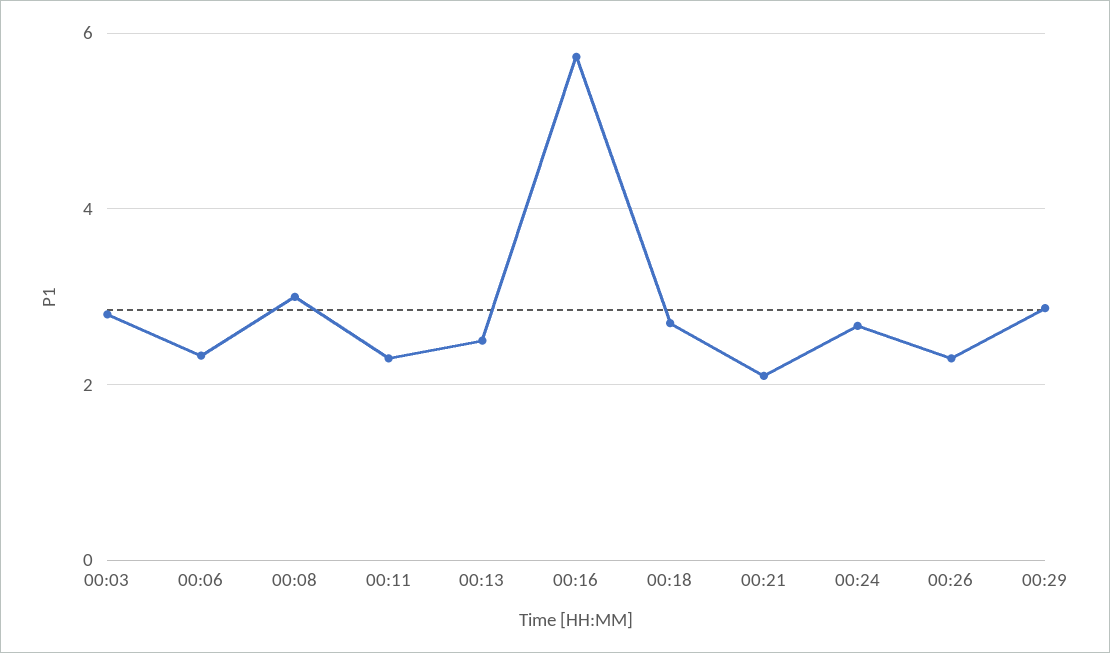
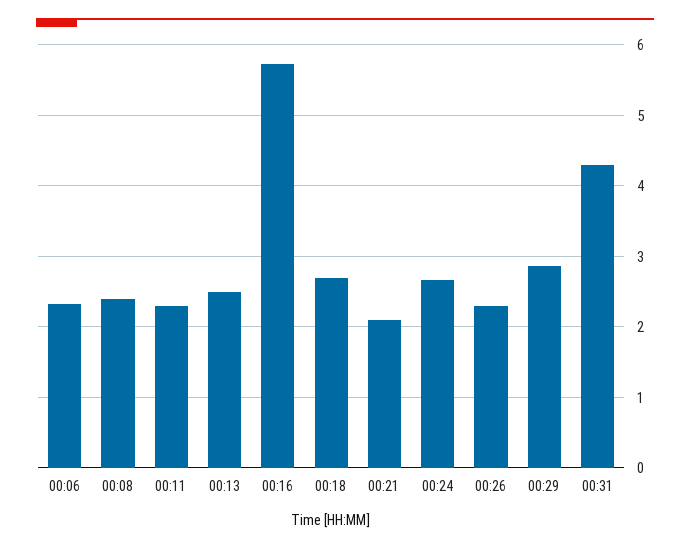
00:03: 2.8 -> none
00:08: 3 -> 2.4
00:31: none -> 4.3

